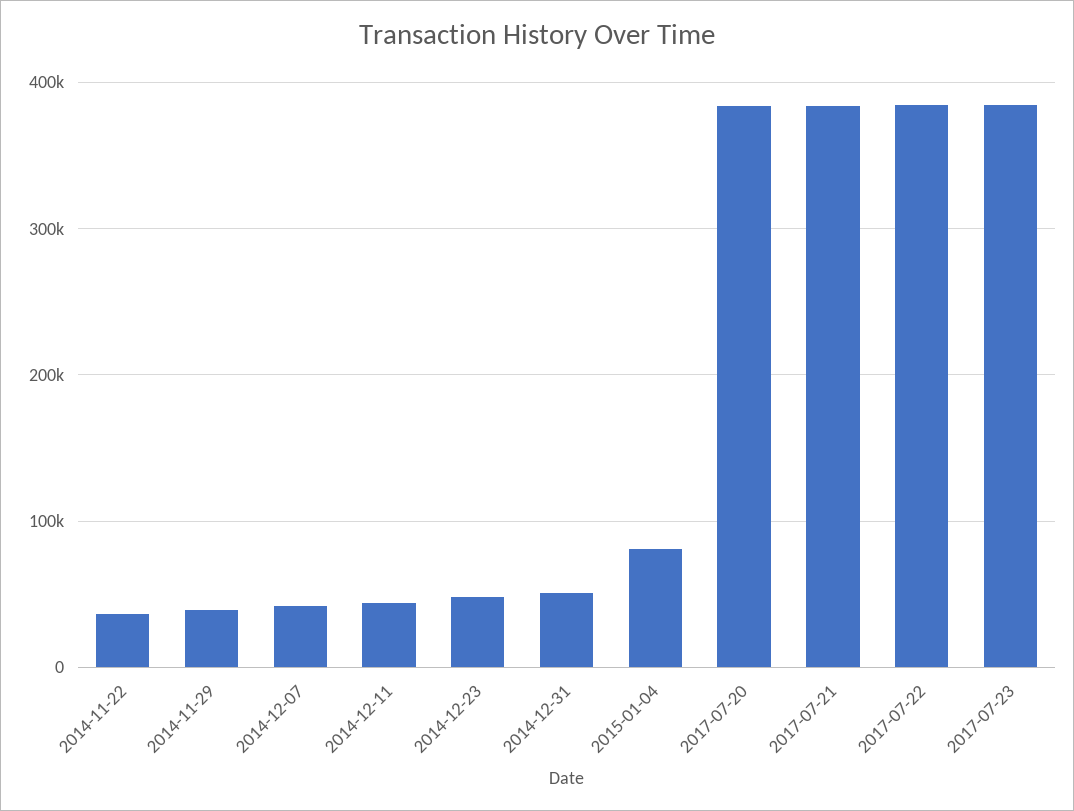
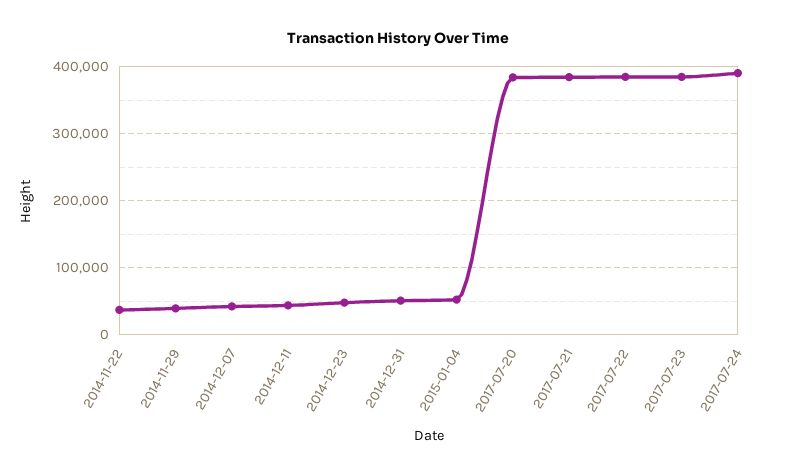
2015-01-04: 80000 -> 50000
2017-07-24: none -> 390000

